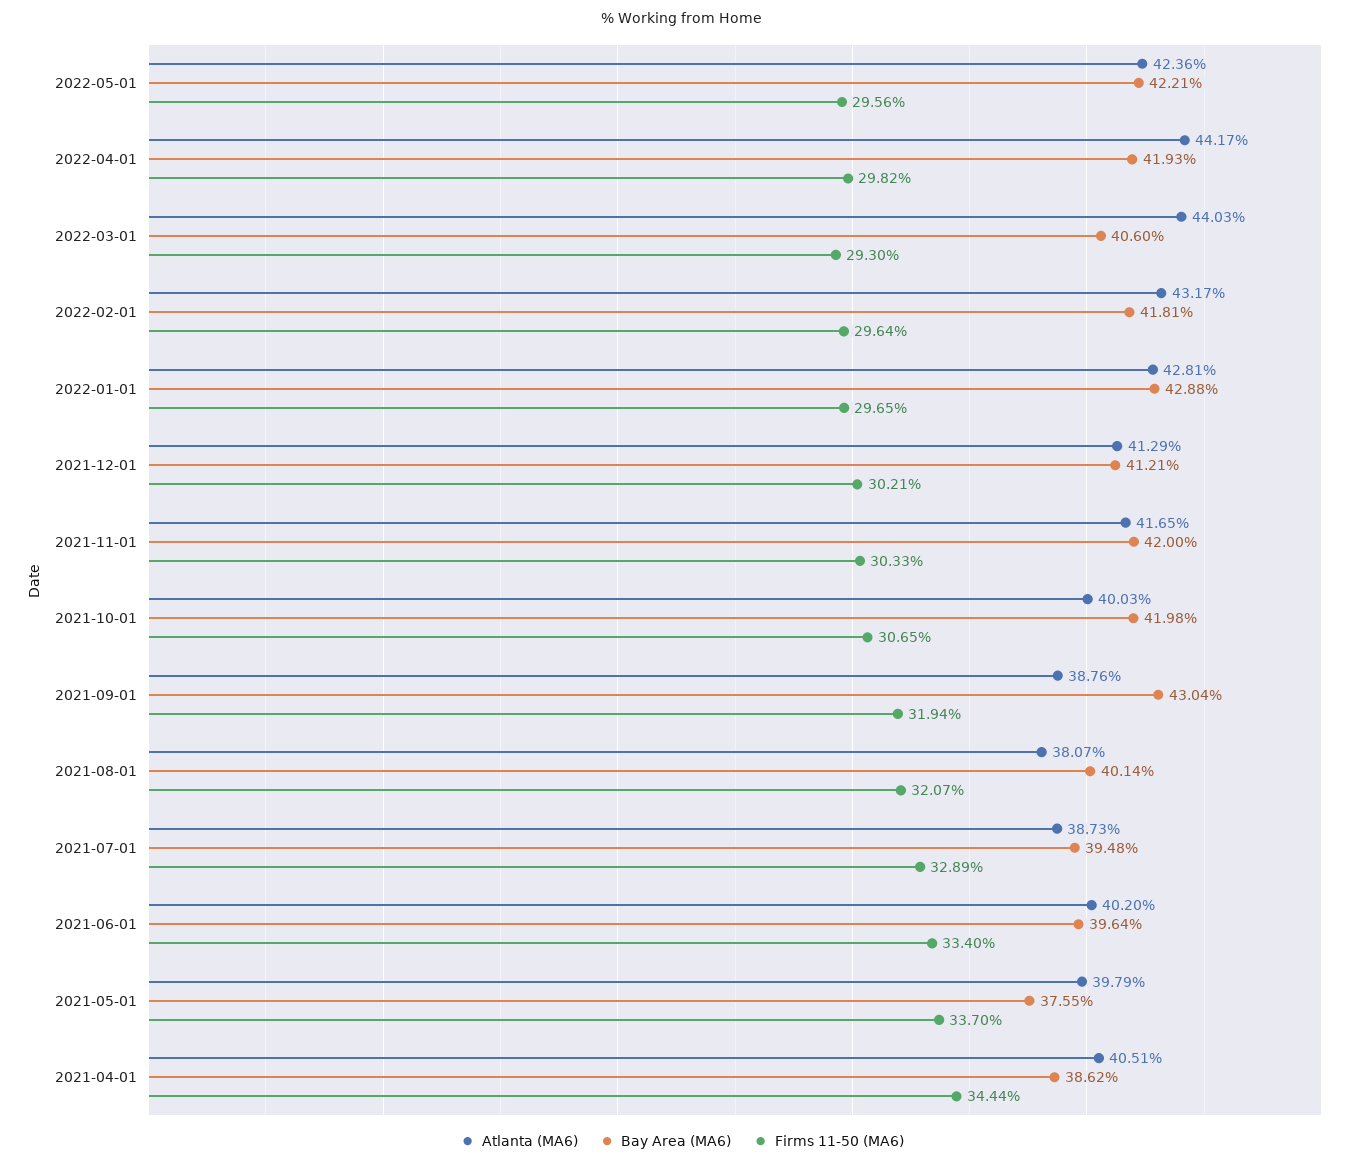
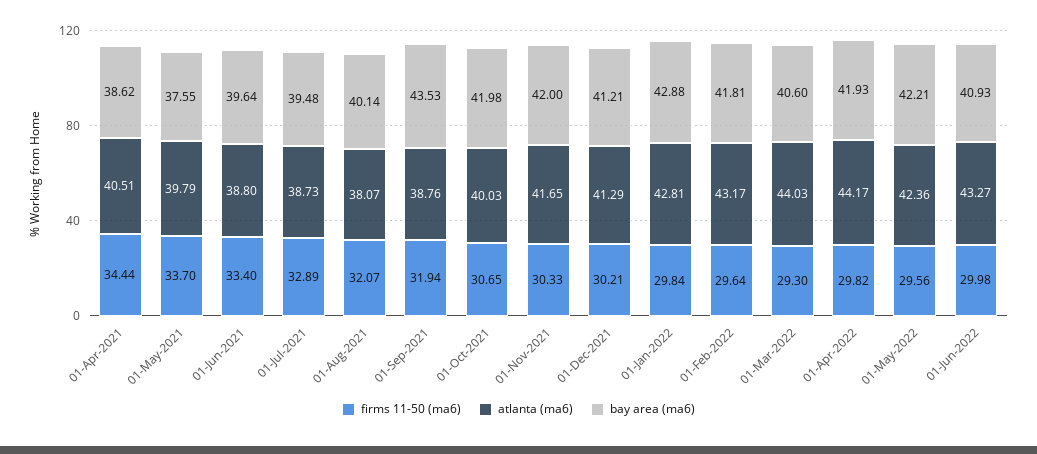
Firms 11-50 (MA6), 2022-01-01: 29.65 -> 29.84
Bay Area (MA6), 2021-09-01: 43.04 -> 43.53
Atlanta (MA6), 2021-06-01: 40.2 -> 38.8
Firms 11-50 (MA6), 01-Jun-2022: none -> 29.98
Atlanta (MA6), 01-Jun-2022: none -> 43.27
Bay Area (MA6), 01-Jun-2022: none -> 40.93

